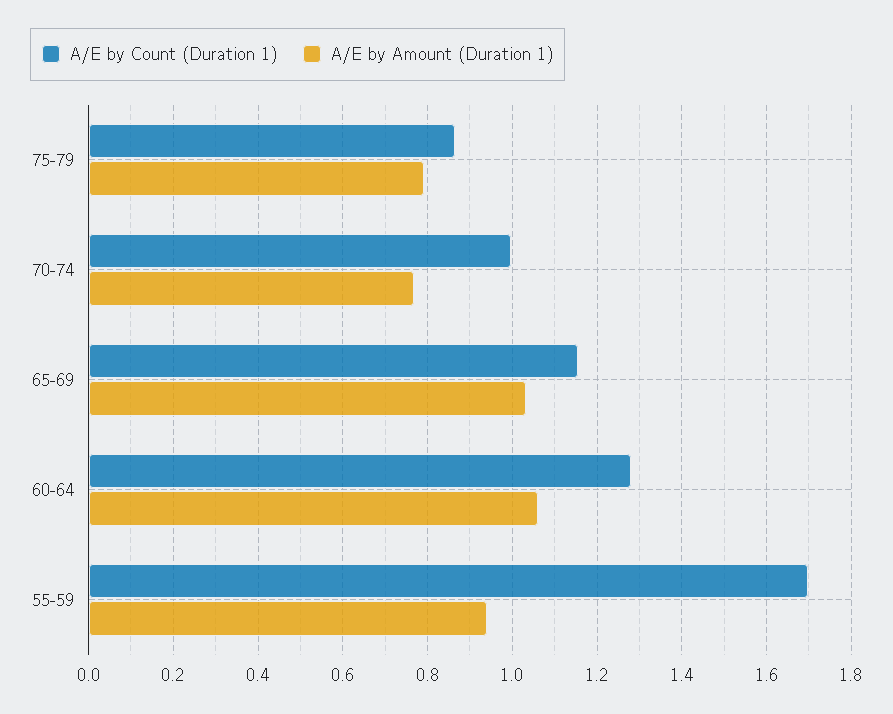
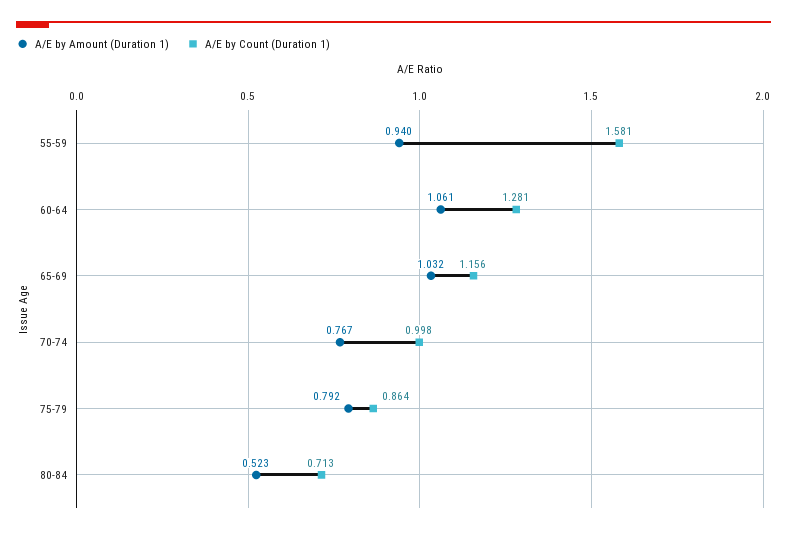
A/E by Count (Duration 1), 55-59: 1.7 -> 1.581
A/E by Amount (Duration 1), 80-84: none -> 0.523
A/E by Count (Duration 1), 80-84: none -> 0.713

